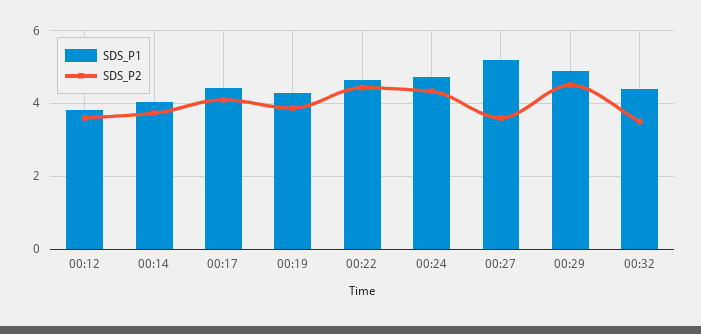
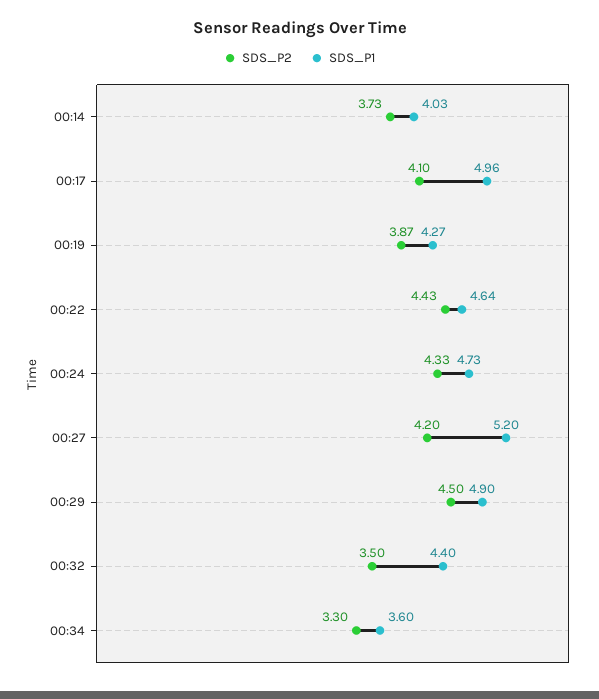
SDS_P1, 00:12: 3.8 -> none
SDS_P2, 00:12: 3.6 -> none
SDS_P1, 00:17: 4.4 -> 4.96
SDS_P2, 00:27: 3.6 -> 4.2
SDS_P2, 00:34: none -> 3.3
SDS_P1, 00:34: none -> 3.6

